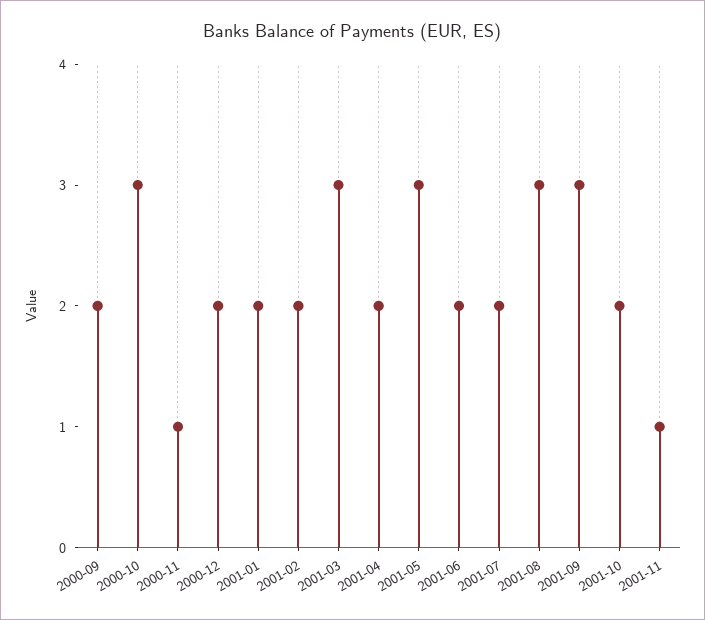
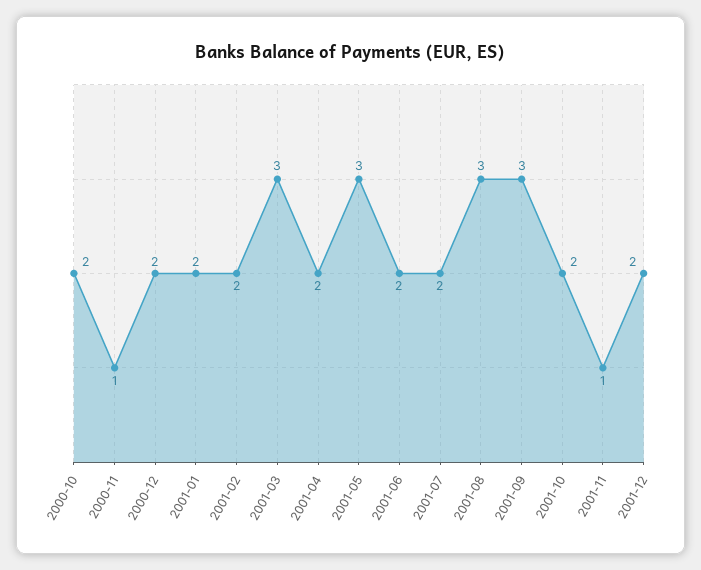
2000-09: 2 -> none
2000-10: 3 -> 2
2001-12: none -> 2

